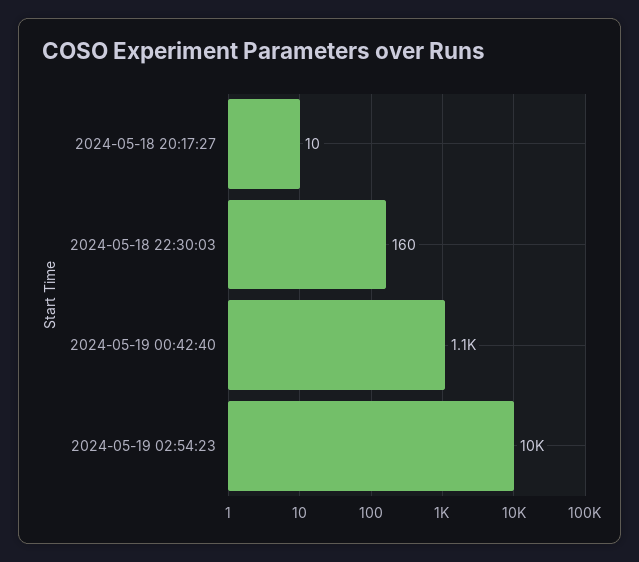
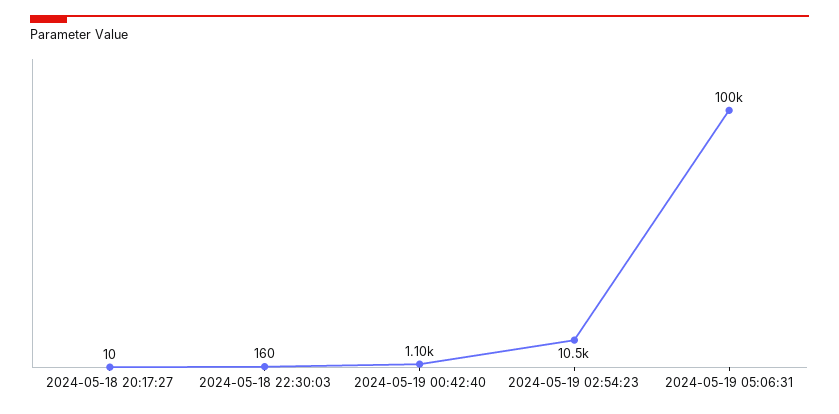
2024-05-19 02:54:23: 10000 -> 10500
2024-05-19 05:06:31: none -> 100000

